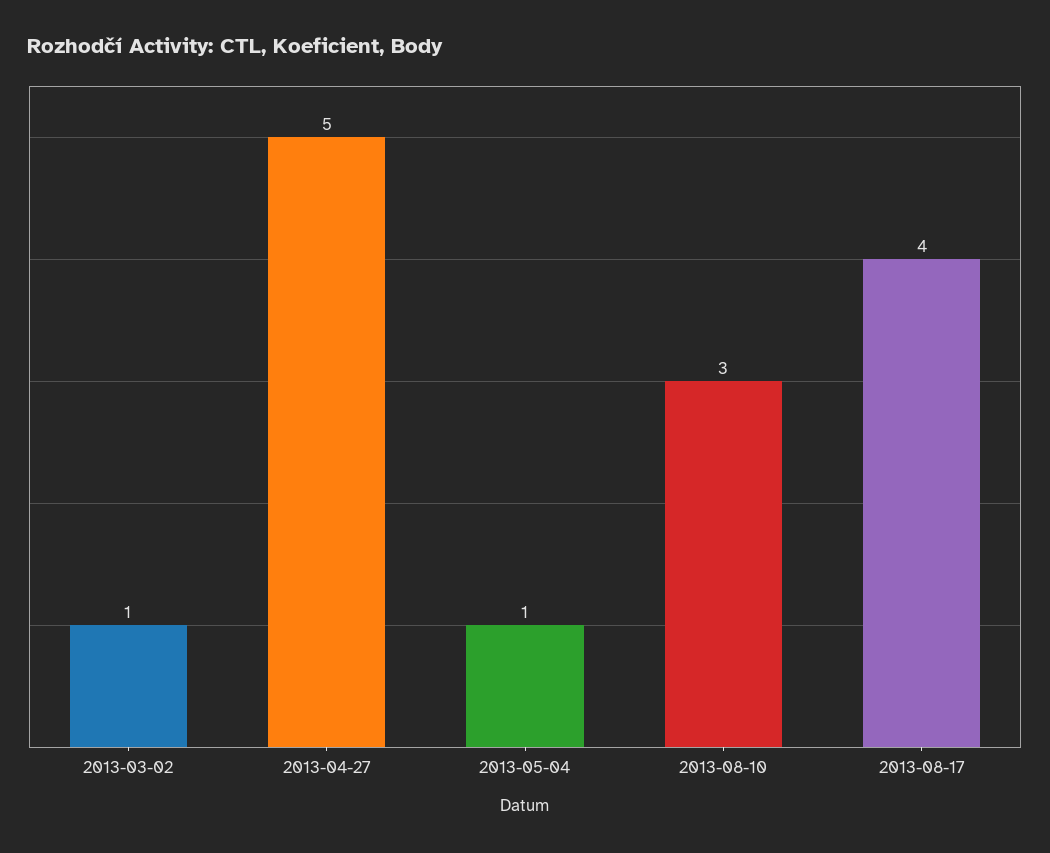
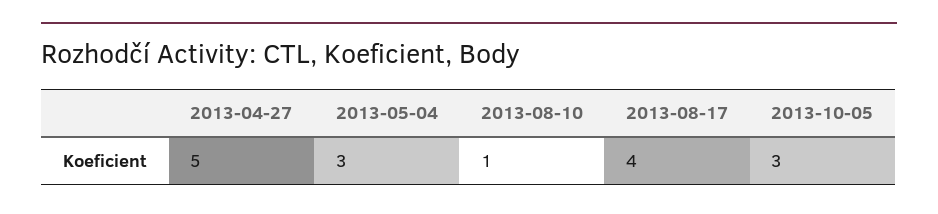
2013-03-02: 1 -> none
2013-05-04: 1 -> 3
2013-08-10: 3 -> 1
2013-10-05: none -> 3

